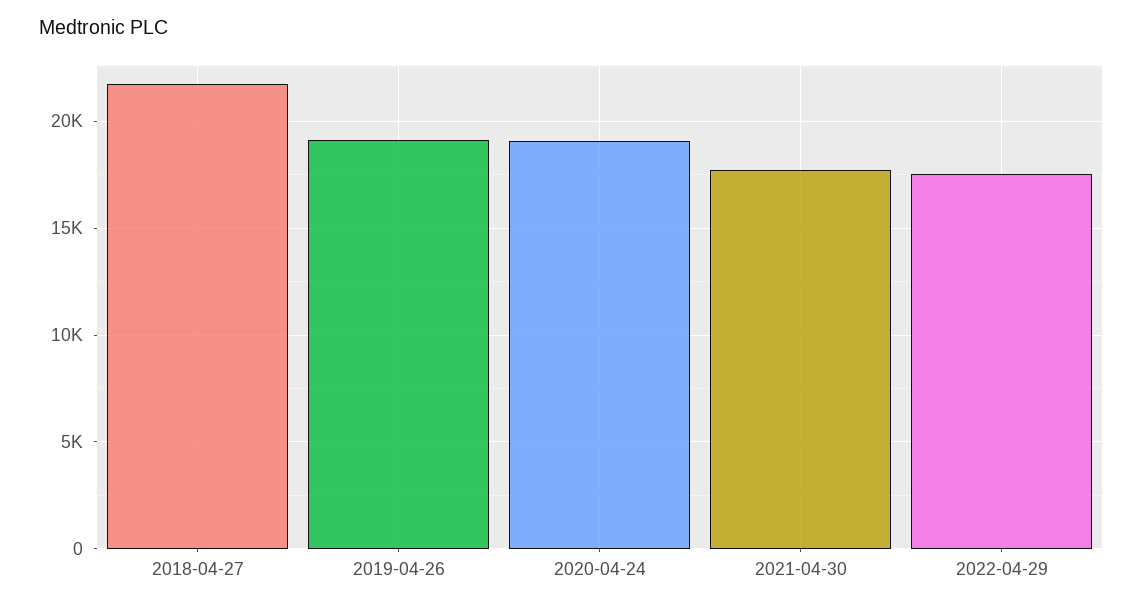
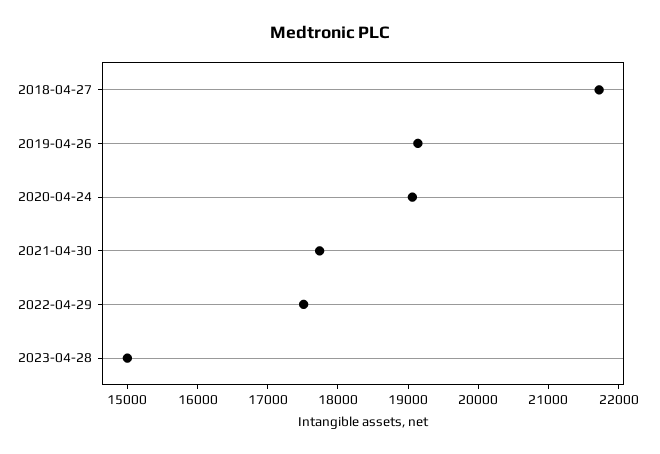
2023-04-28: none -> 15000

